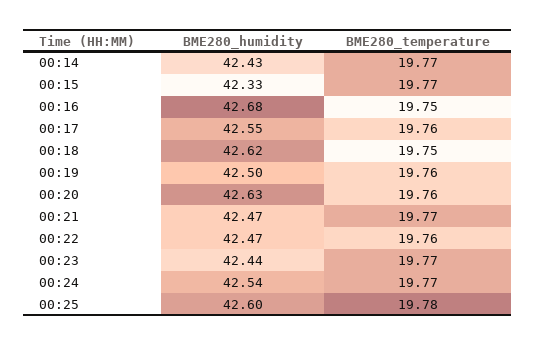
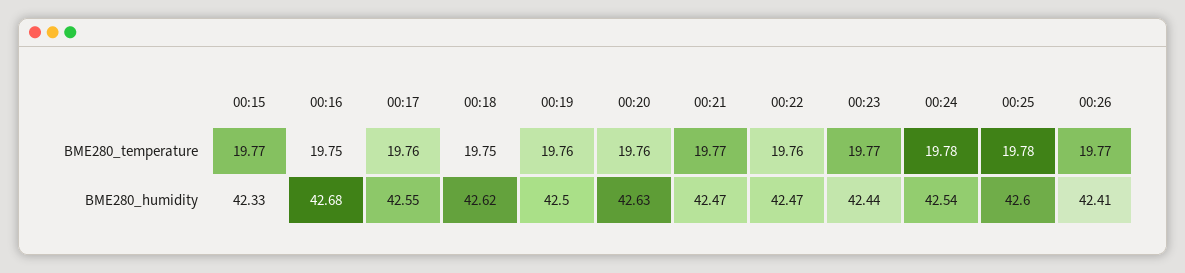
BME280_humidity, 00:14: 42.43 -> none
BME280_temperature, 00:14: 19.77 -> none
BME280_temperature, 00:24: 19.77 -> 19.78
BME280_temperature, 00:26: none -> 19.77
BME280_humidity, 00:26: none -> 42.41

